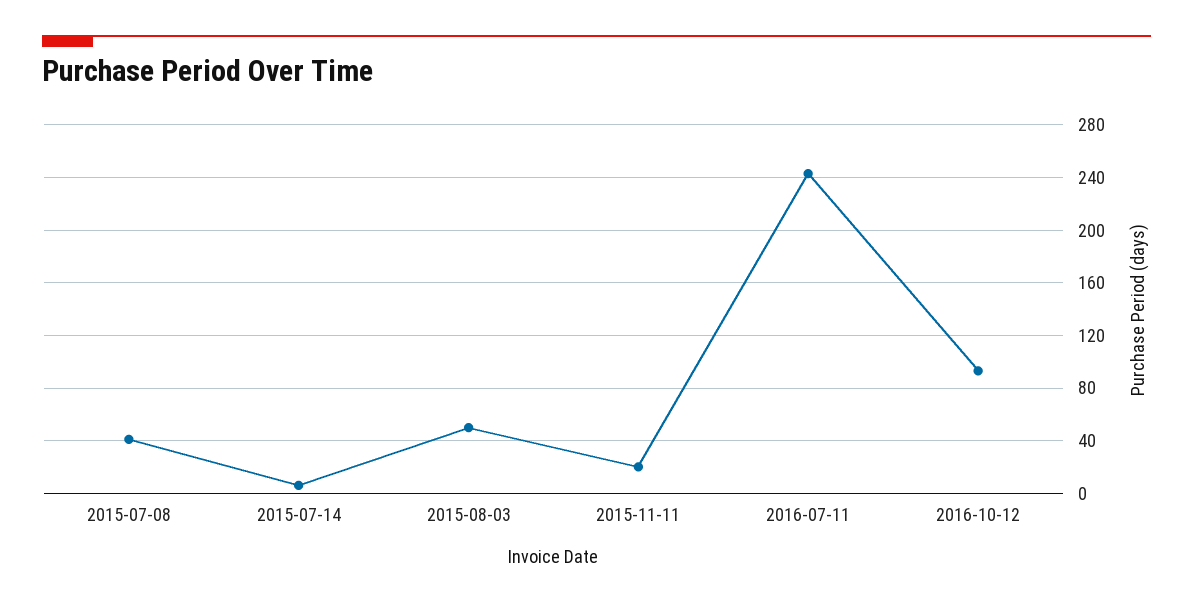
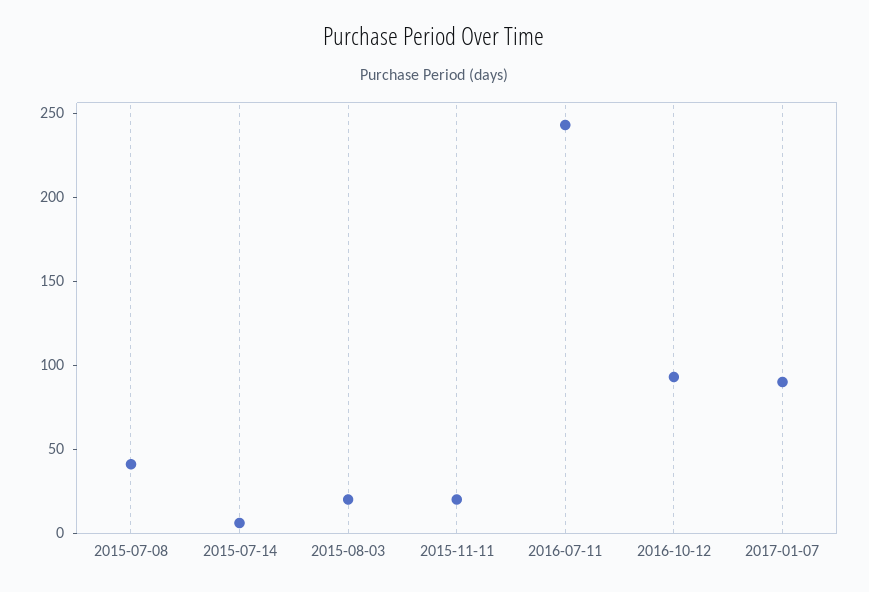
2015-08-03: 50 -> 20
2017-01-07: none -> 90

